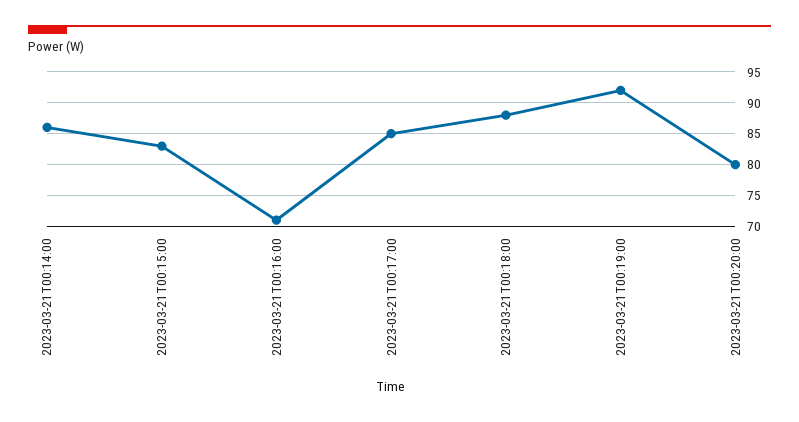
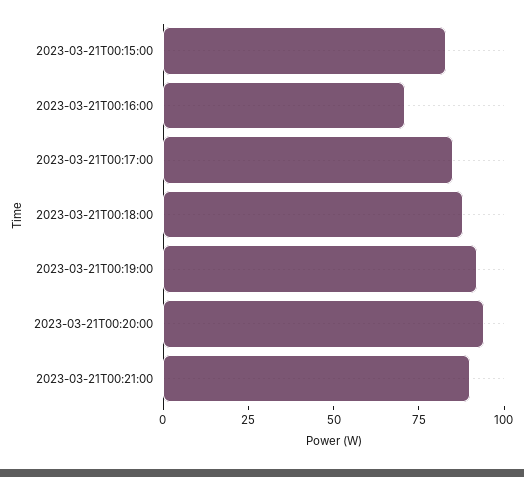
2023-03-21T00:14:00: 86 -> none
2023-03-21T00:20:00: 80 -> 95
2023-03-21T00:21:00: none -> 90

